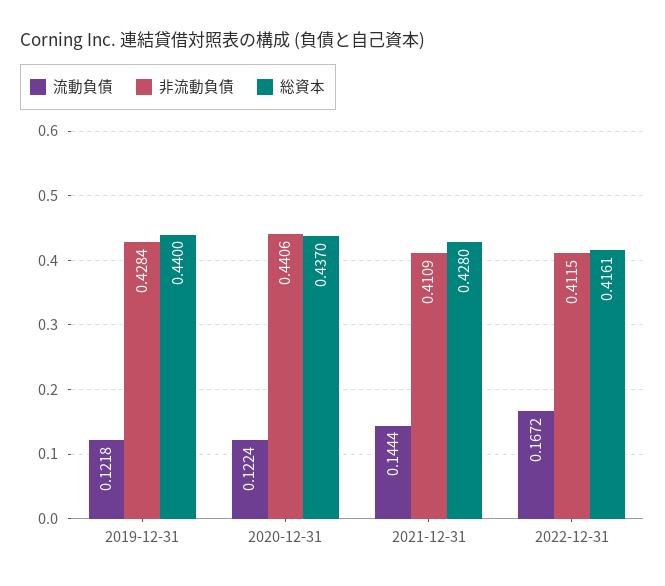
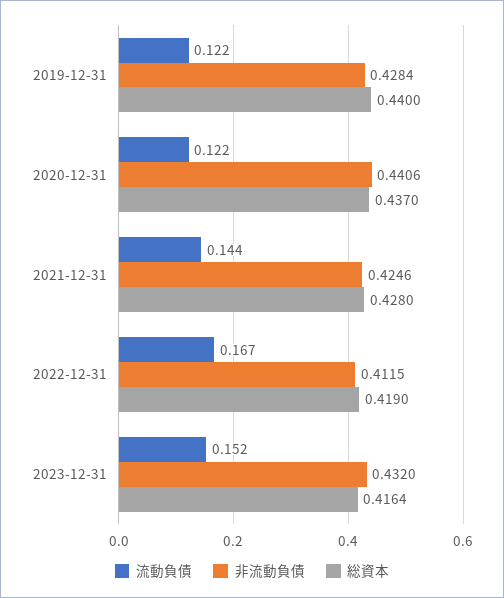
非流動負債, 2021-12-31: 0.4109 -> 0.4246
総資本, 2022-12-31: 0.4161 -> 0.419
流動負債, 2023-12-31: none -> 0.152
非流動負債, 2023-12-31: none -> 0.432
総資本, 2023-12-31: none -> 0.4164

